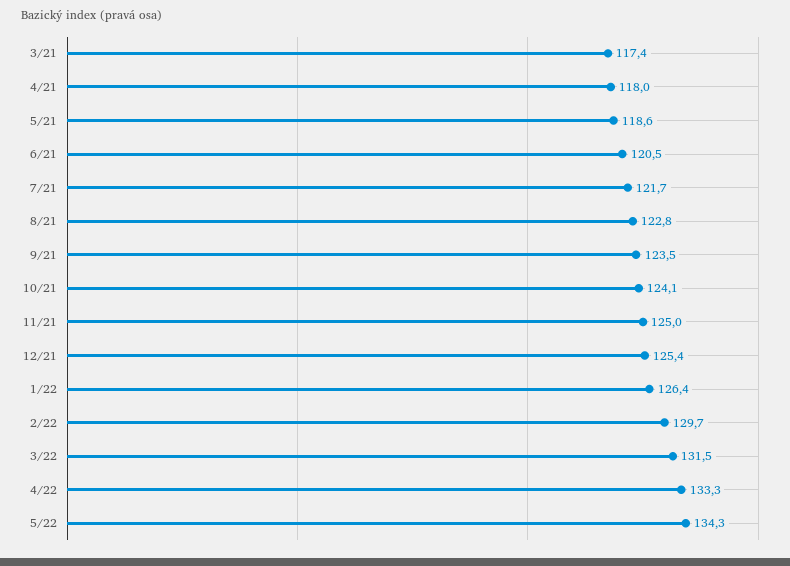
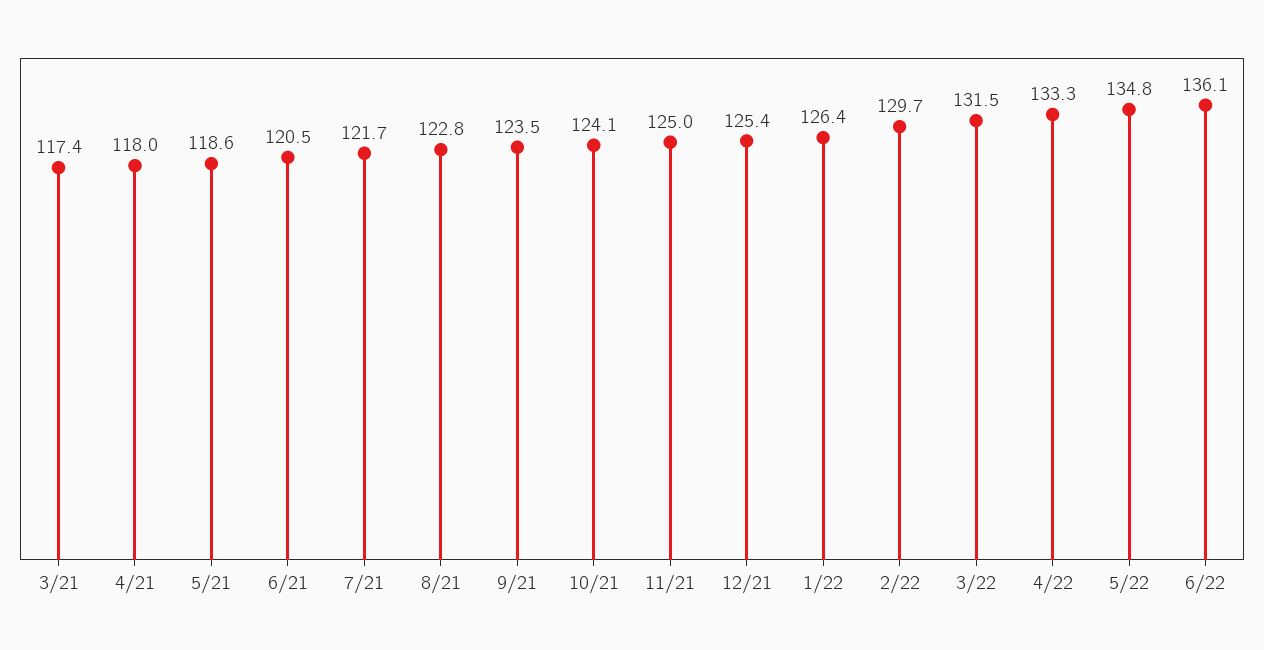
5/22: 134.3 -> 134.8
6/22: none -> 136.1

